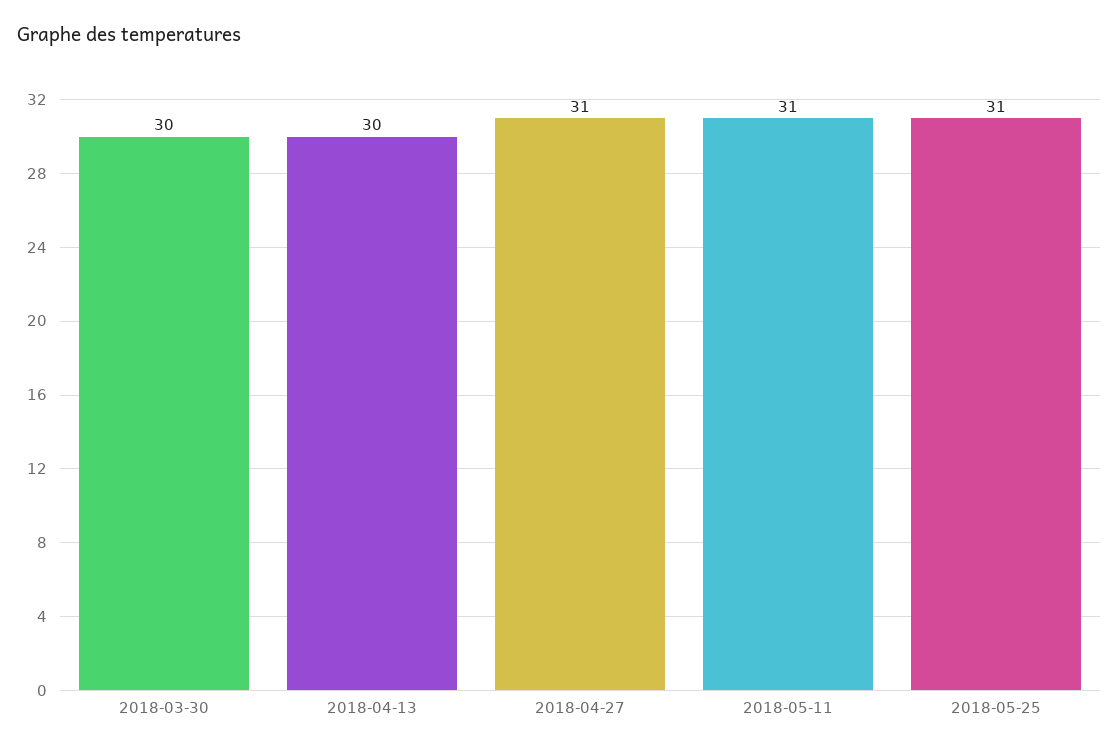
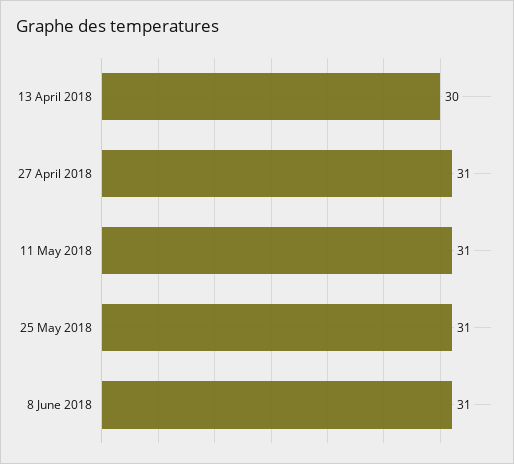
2018-03-30: 30 -> none
8 June 2018: none -> 31

